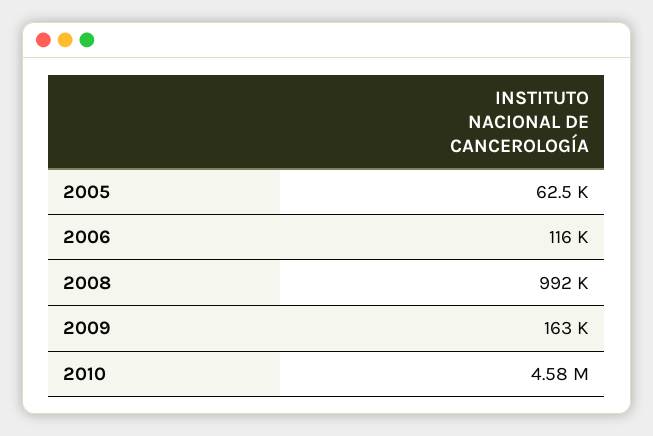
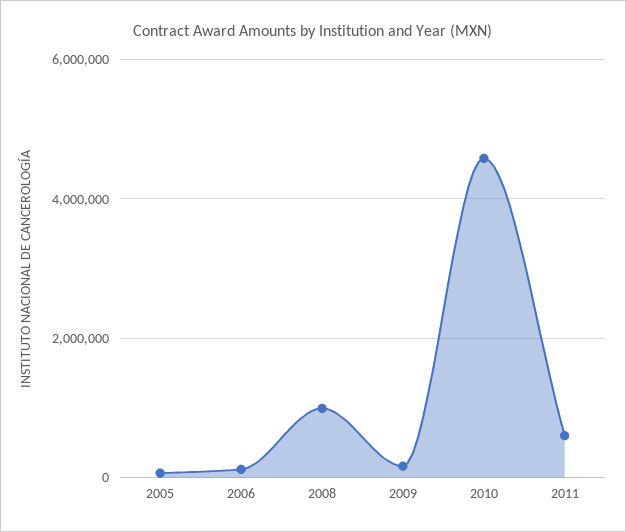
2011: none -> 600000

